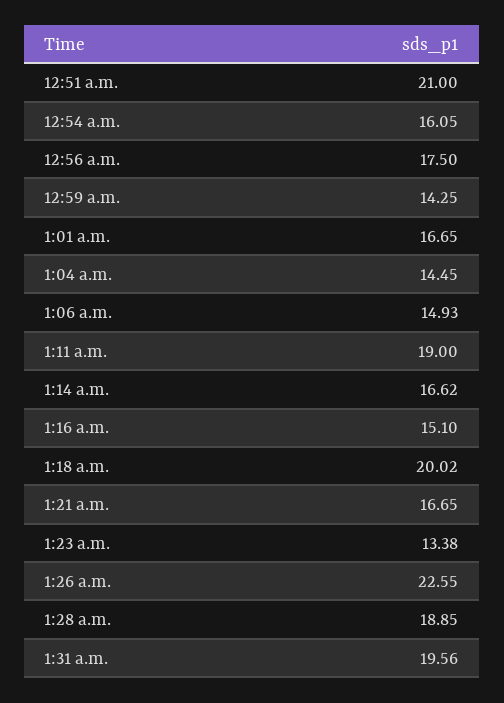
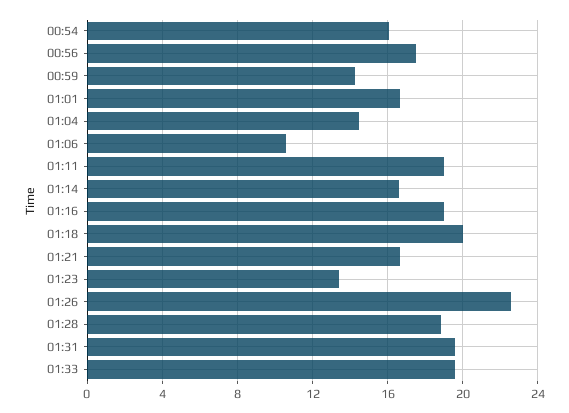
12:51 a.m.: 21 -> none
1:06 a.m.: 14.93 -> 10.5
1:16 a.m.: 15.1 -> 19
01:33: none -> 19.5

